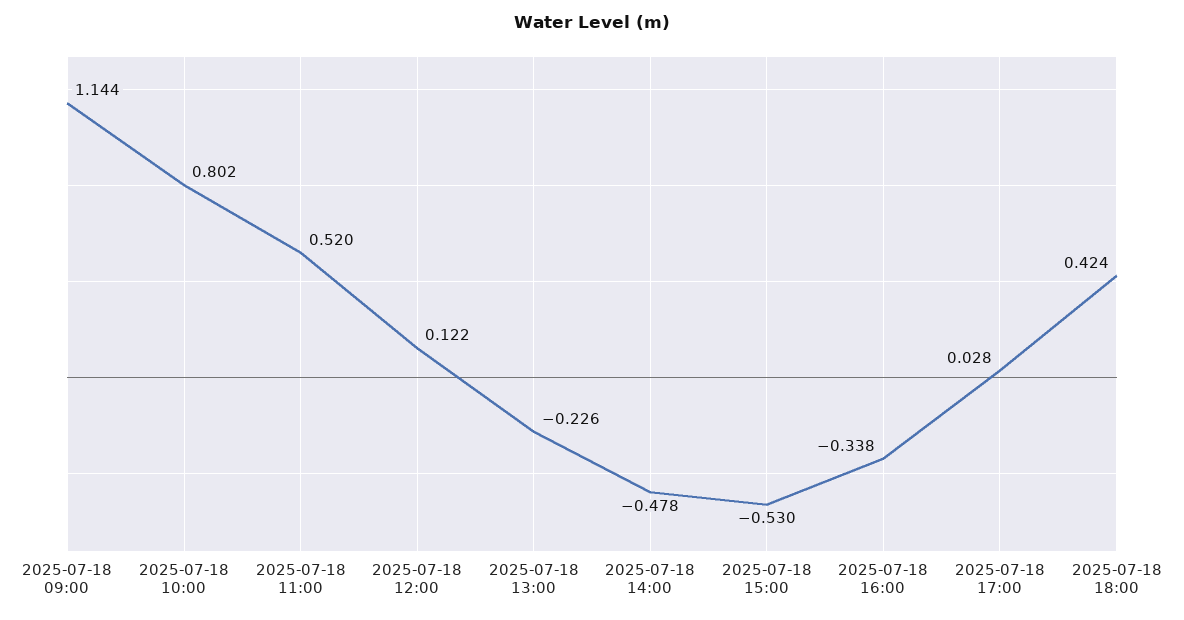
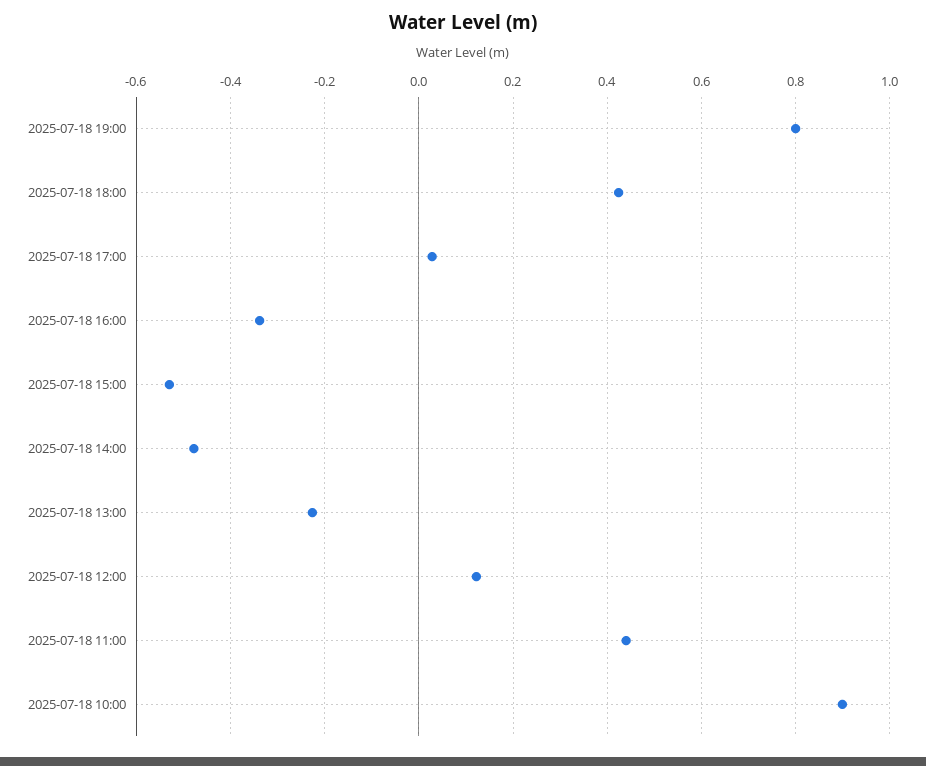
2025-07-18 09:00: 1.144 -> none
2025-07-18 10:00: 0.802 -> 0.9
2025-07-18 11:00: 0.52 -> 0.44
2025-07-18 19:00: none -> 0.8

